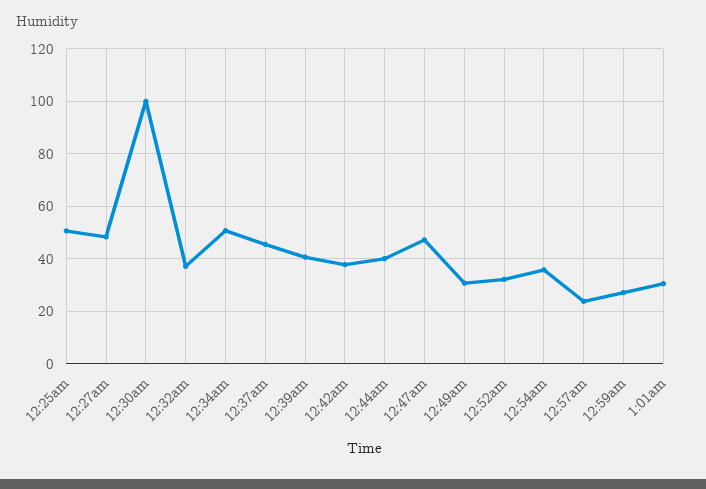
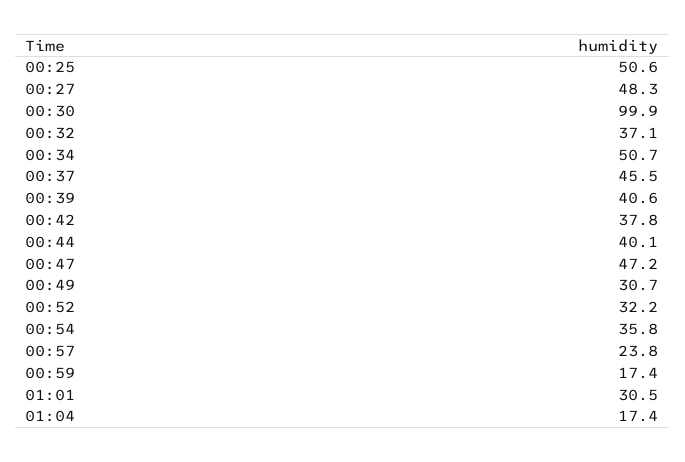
12:59am: 27.5 -> 17.4
01:04: none -> 17.4

